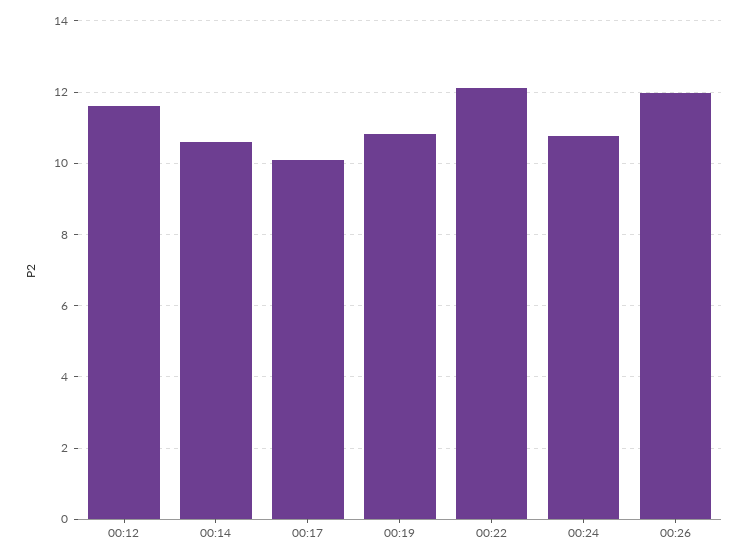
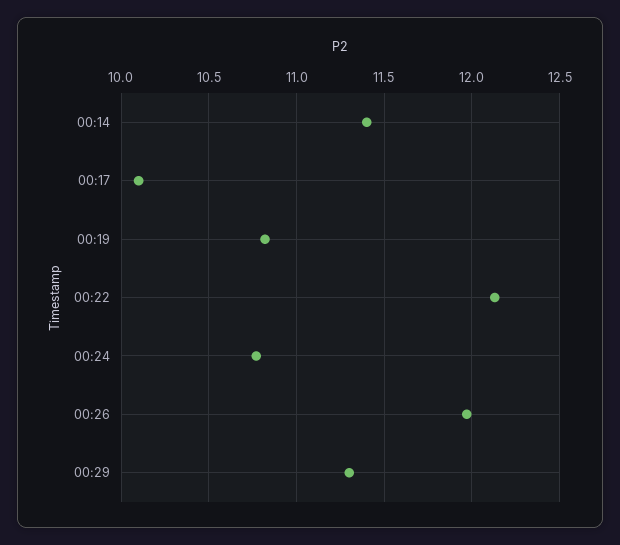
00:12: 11.6 -> none
00:14: 10.6 -> 11.4
00:29: none -> 11.3

